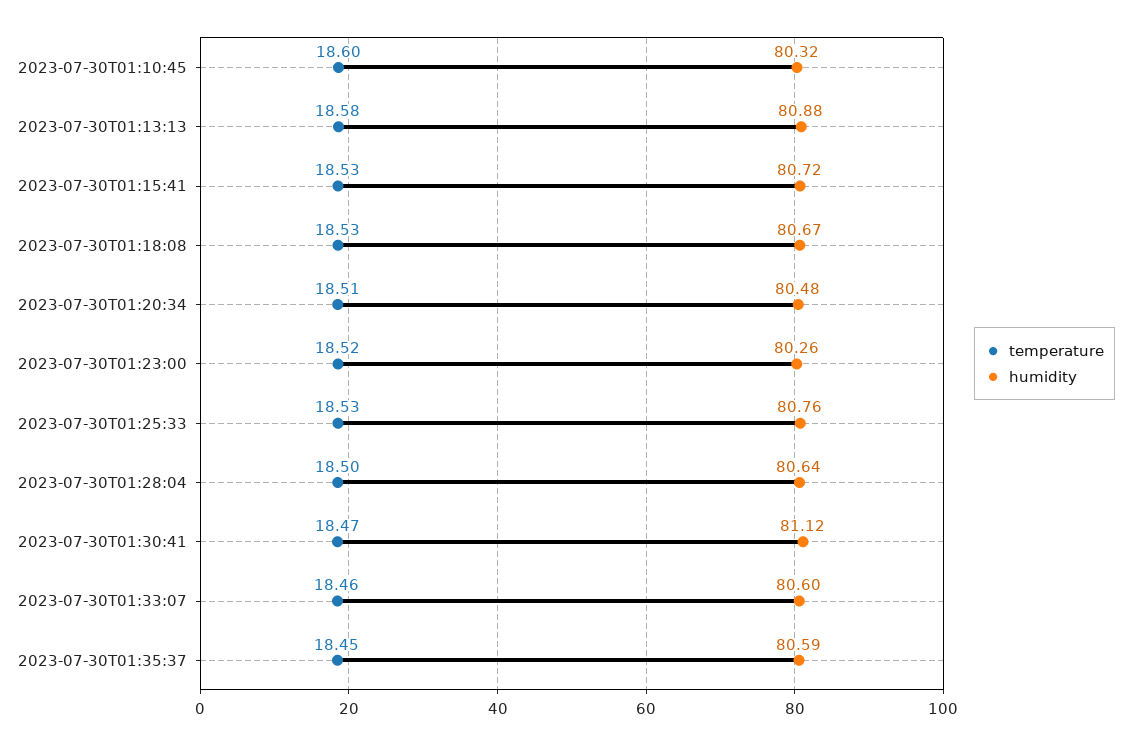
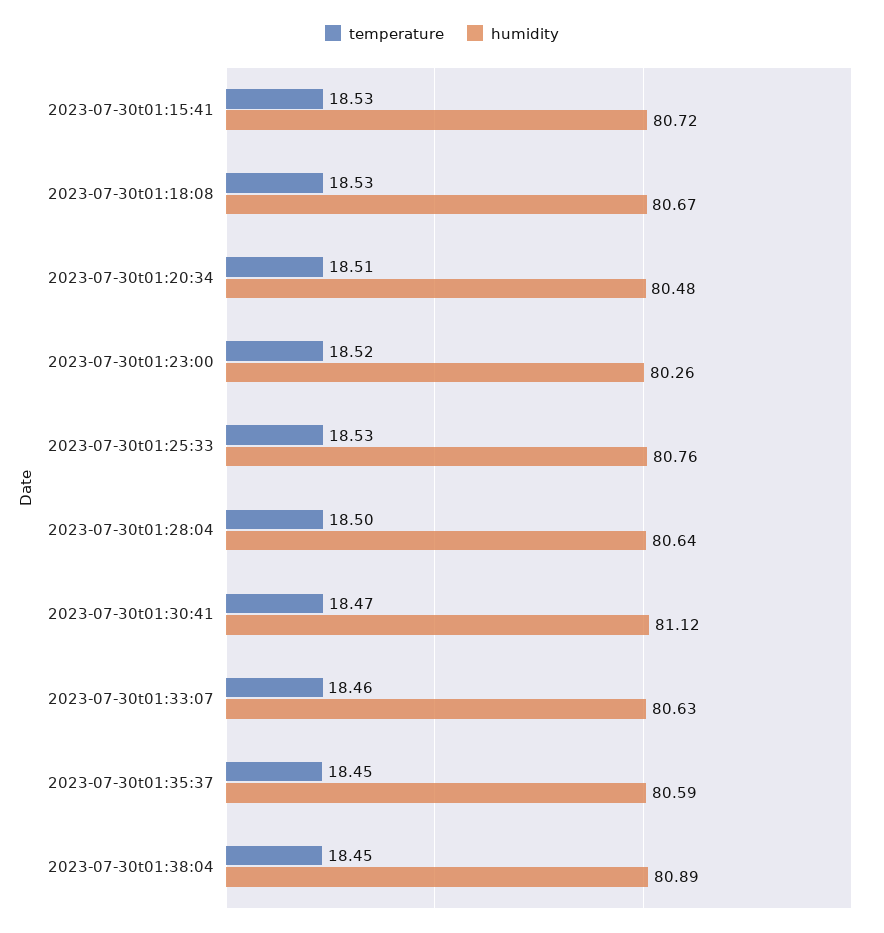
temperature, 2023-07-30T01:10:45: 18.6 -> none
humidity, 2023-07-30T01:10:45: 80.32 -> none
temperature, 2023-07-30T01:13:13: 18.58 -> none
humidity, 2023-07-30T01:13:13: 80.88 -> none
humidity, 2023-07-30T01:33:07: 80.6 -> 80.63
temperature, 2023-07-30t01:38:04: none -> 18.45
humidity, 2023-07-30t01:38:04: none -> 80.89

